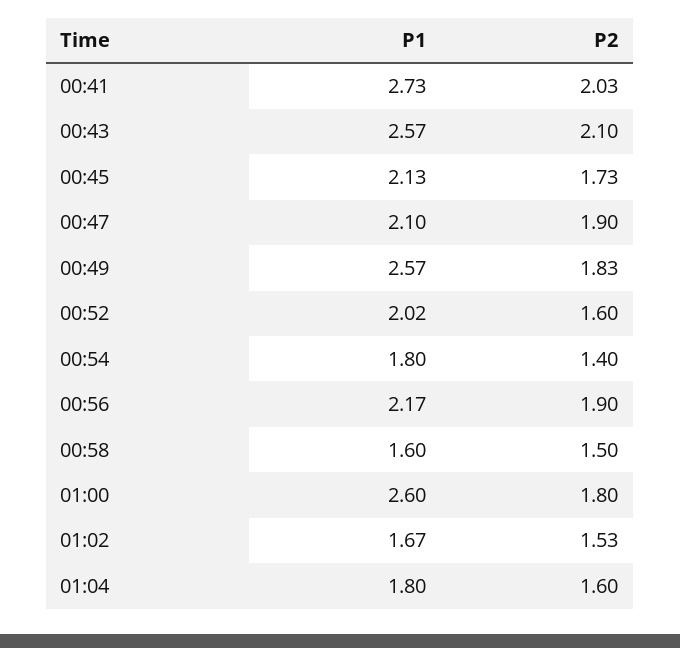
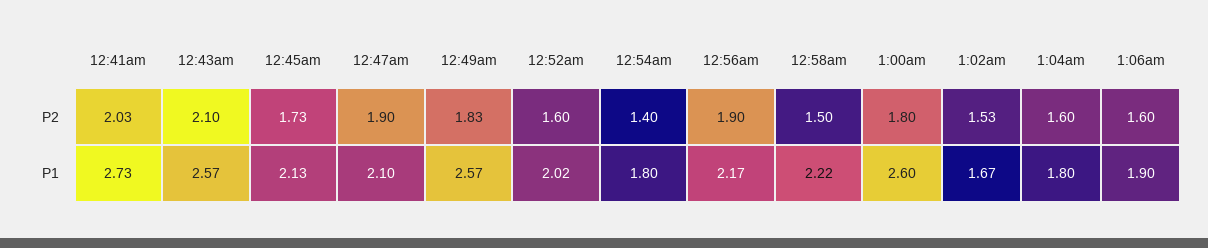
P1, 00:58: 1.6 -> 2.22
P2, 1:06am: none -> 1.6
P1, 1:06am: none -> 1.9

